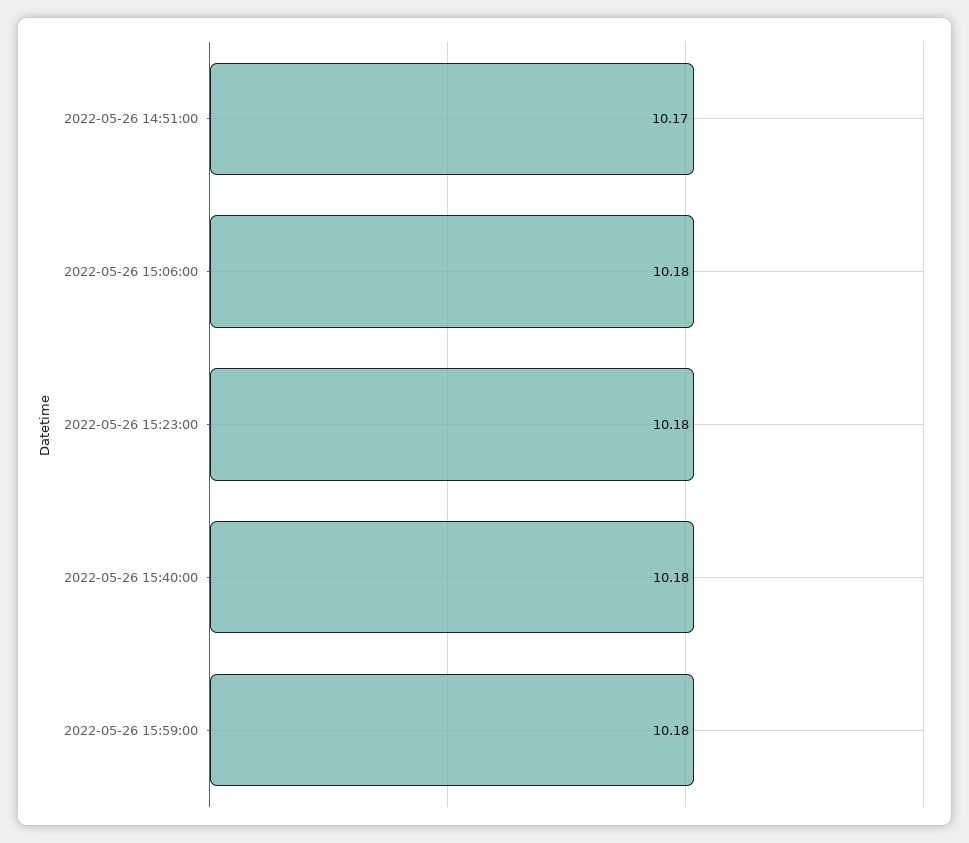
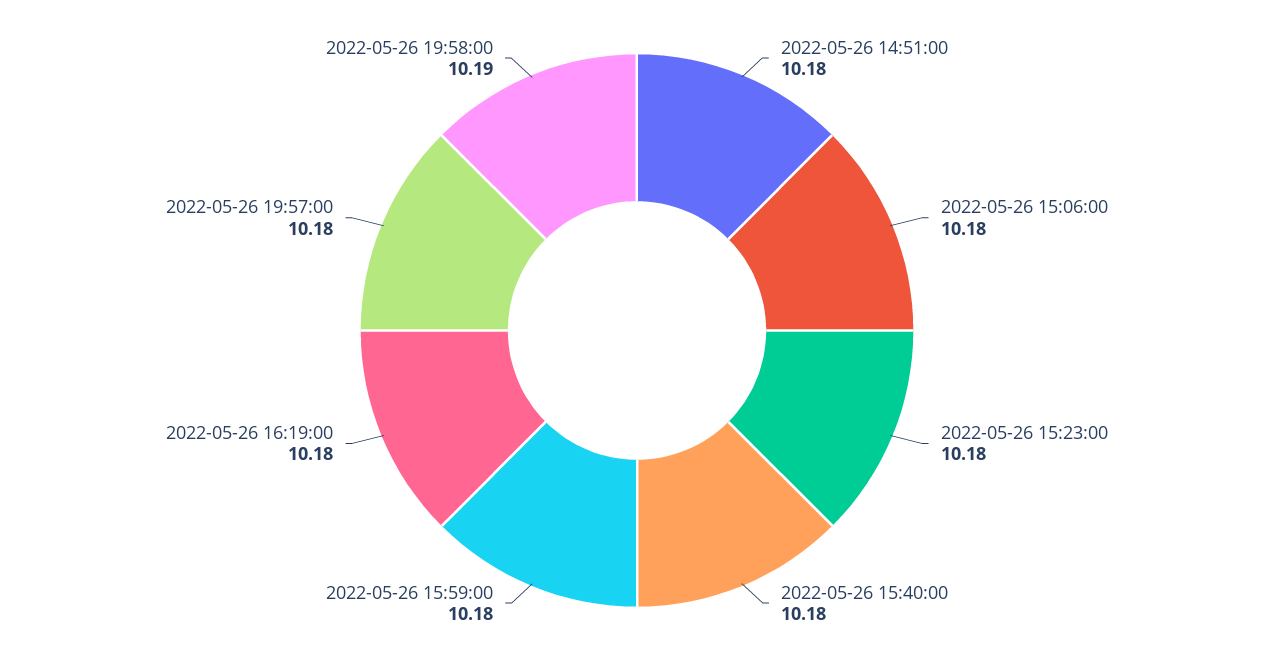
2022-05-26 14:51:00: 10.17 -> 10.18
2022-05-26 16:19:00: none -> 10.18
2022-05-26 19:57:00: none -> 10.18
2022-05-26 19:58:00: none -> 10.19

